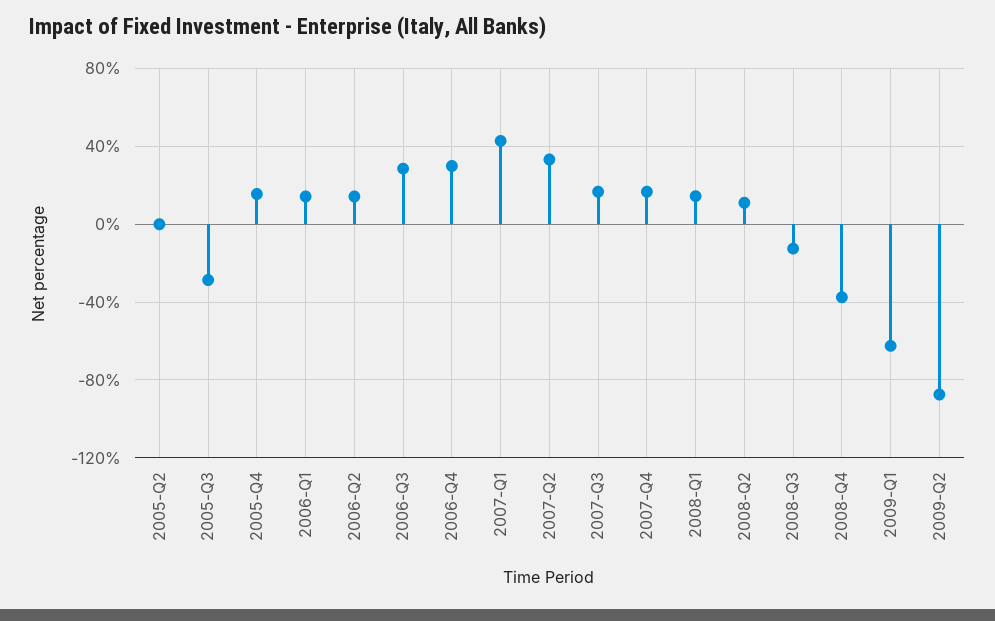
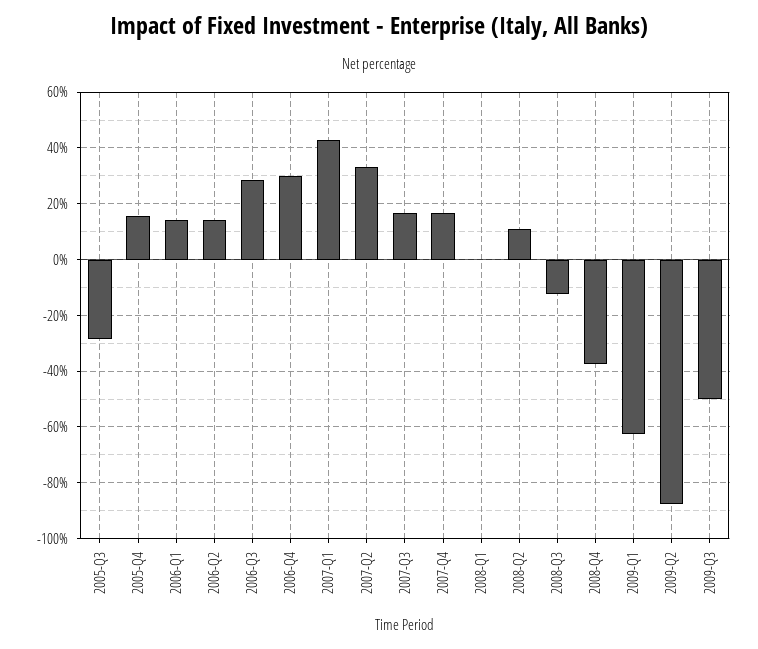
2005-Q2: 0 -> none
2008-Q1: 15 -> 0
2009-Q3: none -> -50

